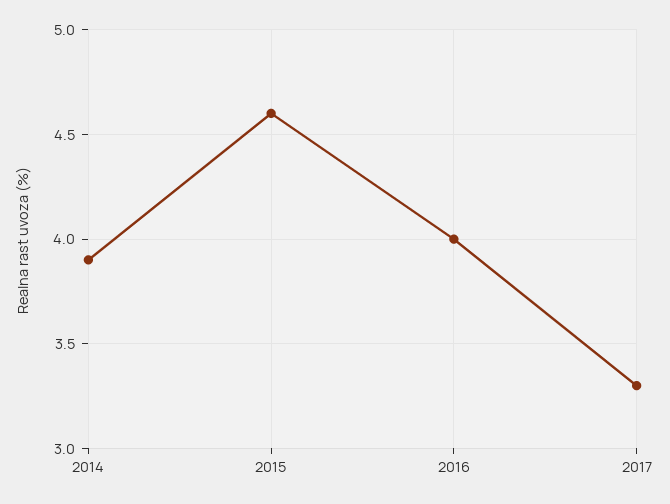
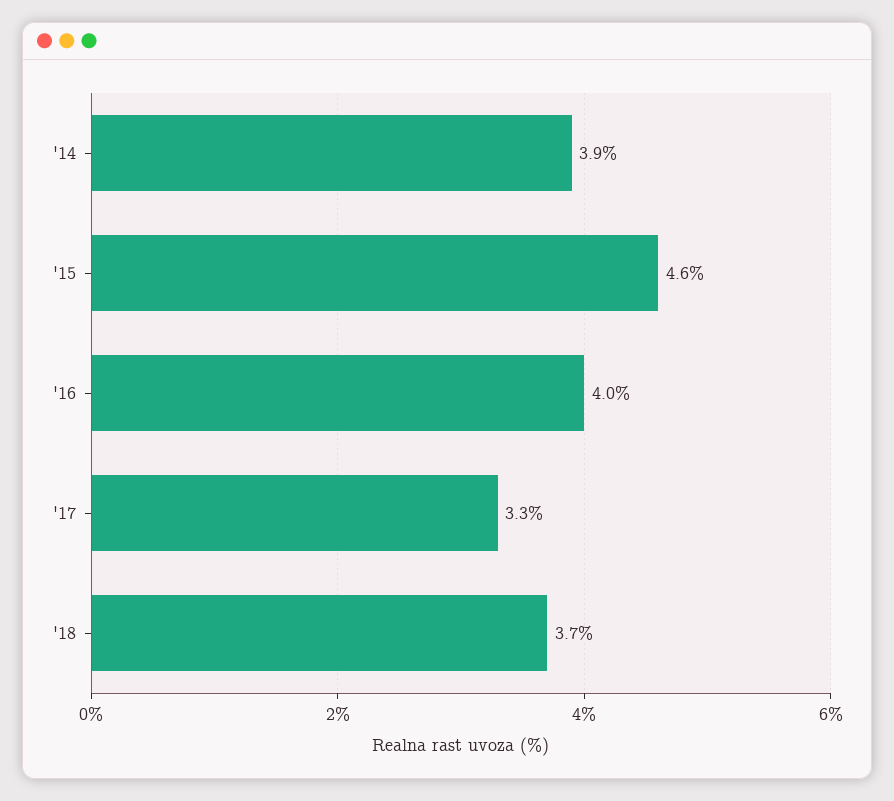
'18: none -> 3.7

